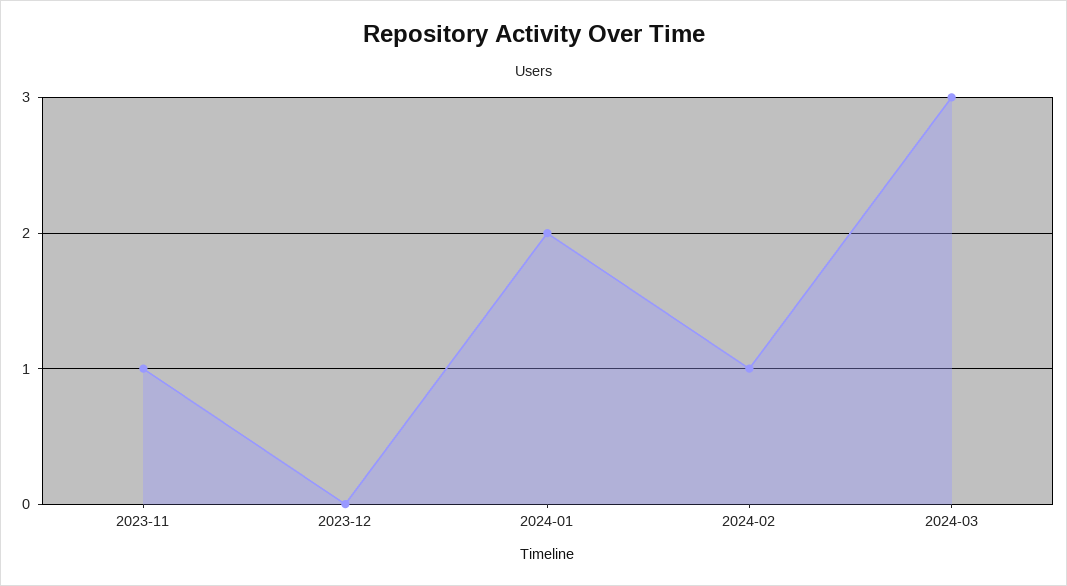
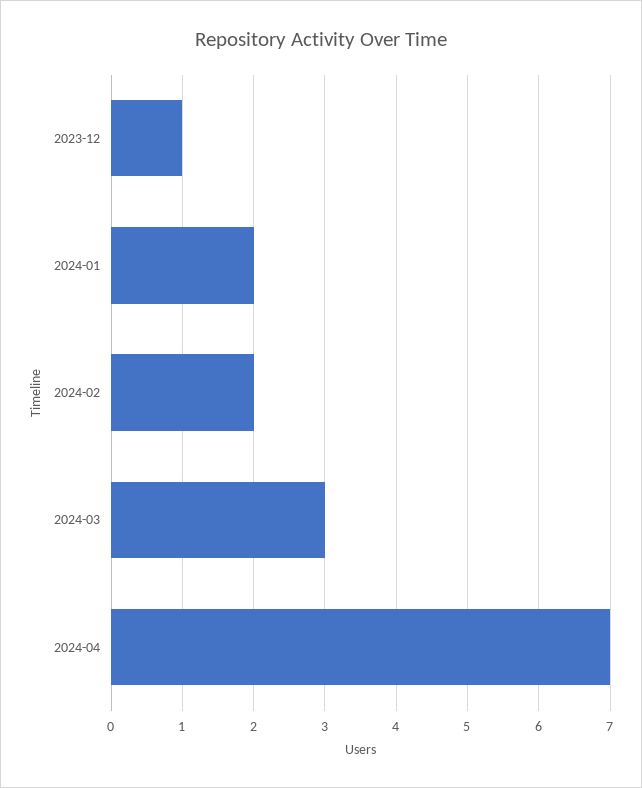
2023-11: 1 -> none
2023-12: 0 -> 1
2024-02: 1 -> 2
2024-04: none -> 7

